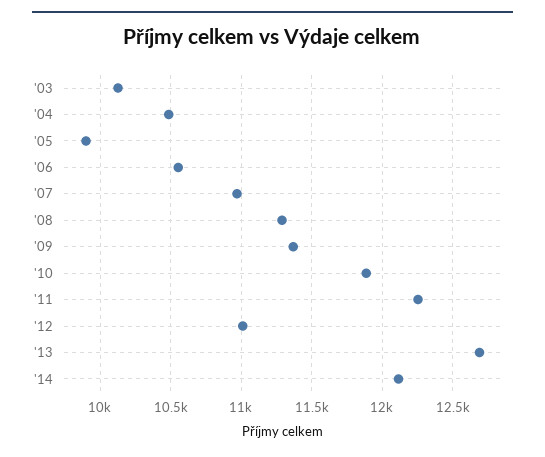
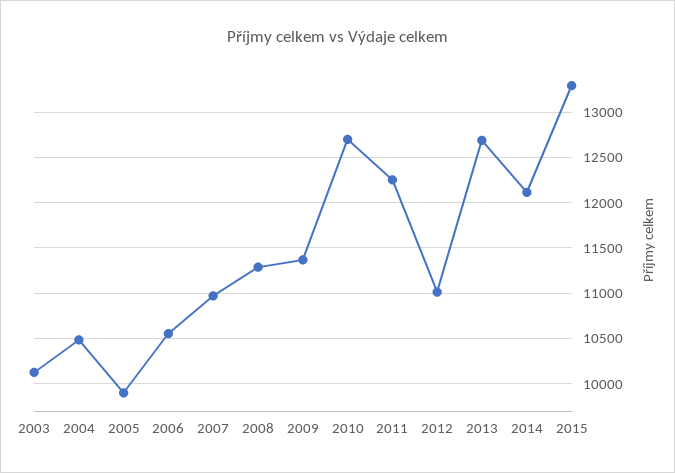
'10: 11900 -> 12700
2015: none -> 13300

